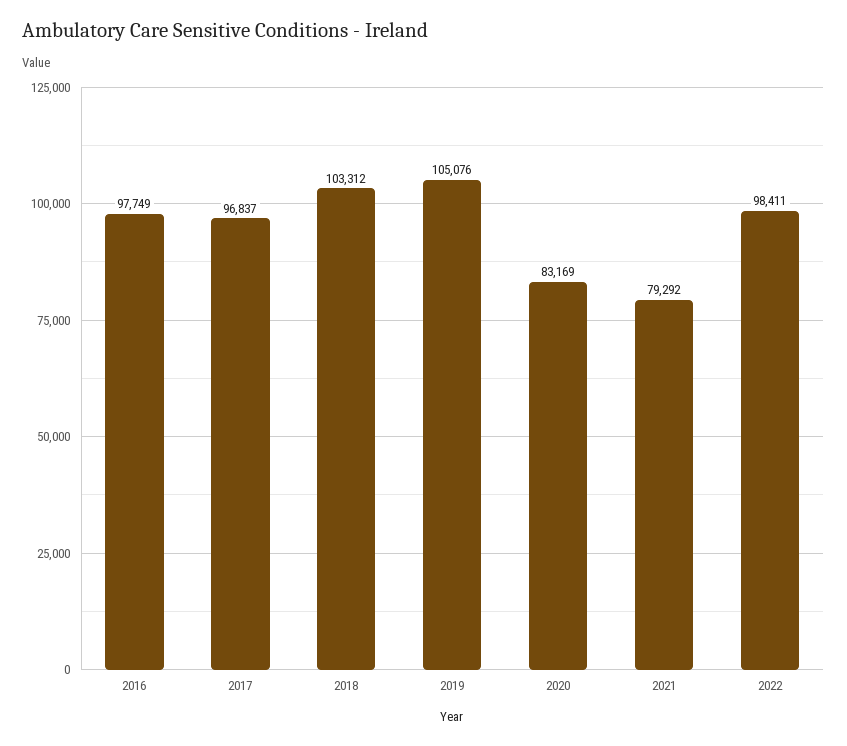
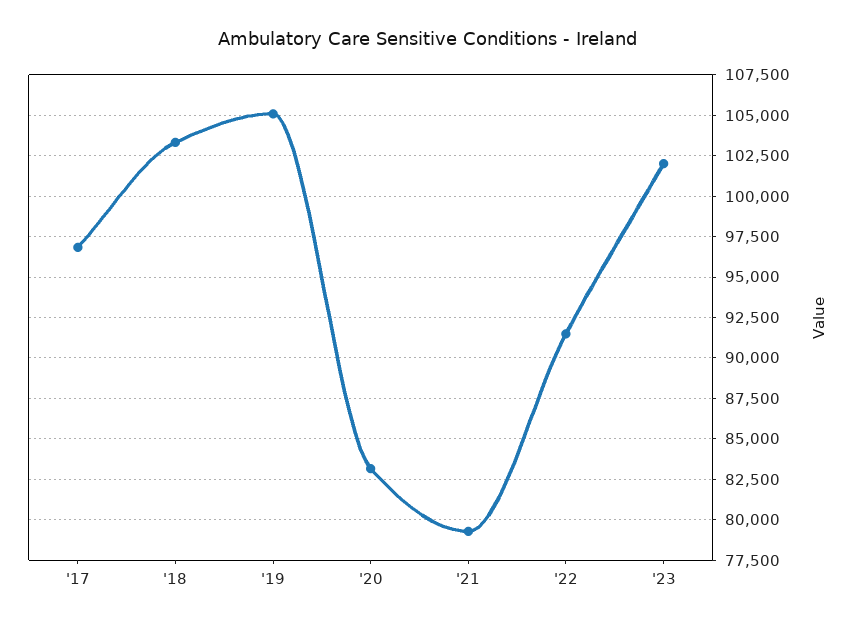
2016: 97749 -> none
2022: 98411 -> 91500
'23: none -> 102000

